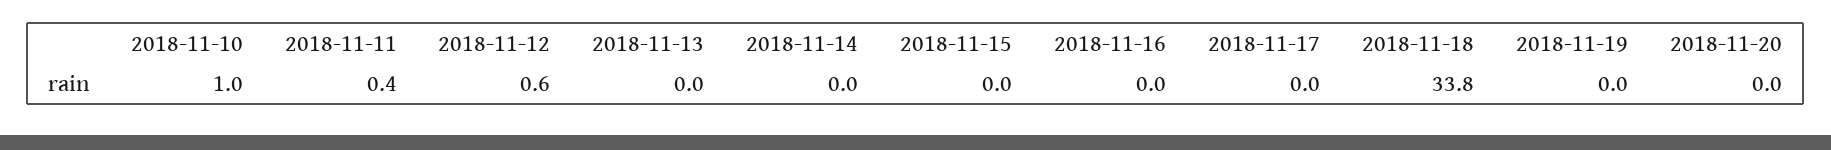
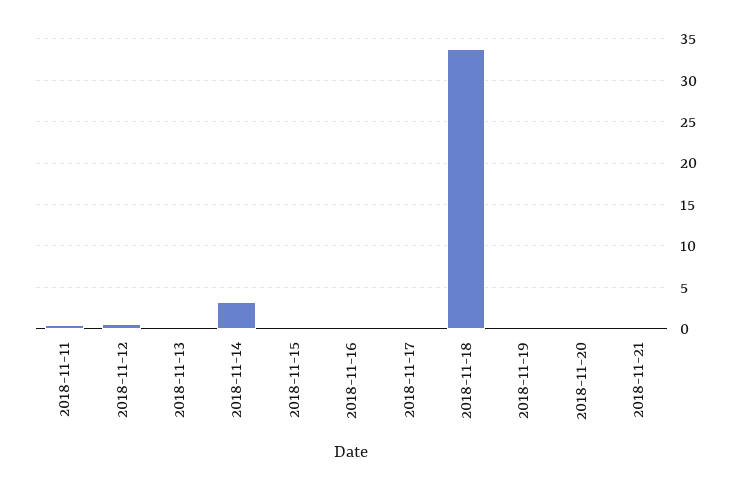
2018-11-10: 1 -> none
2018-11-14: 0 -> 3
2018-11-21: none -> 0

